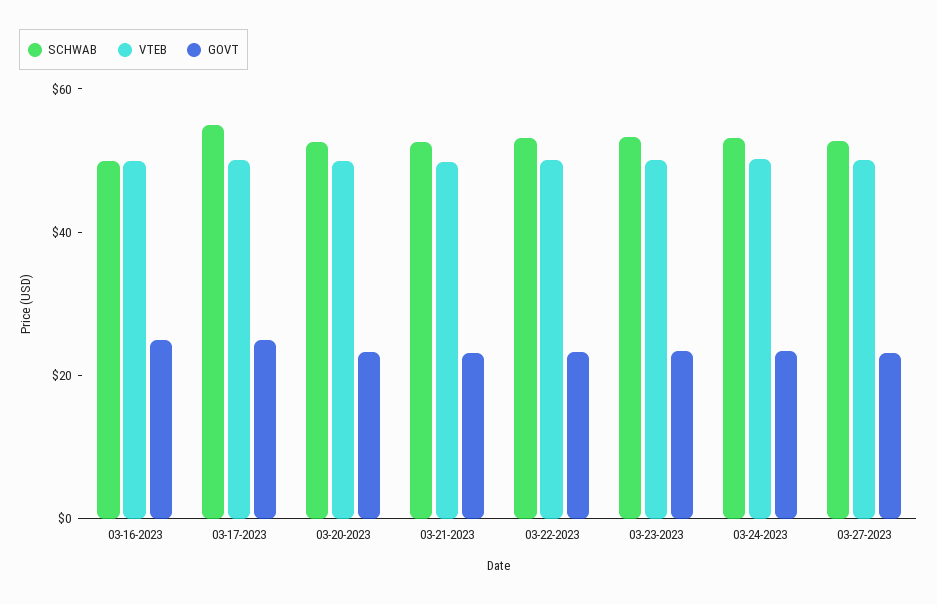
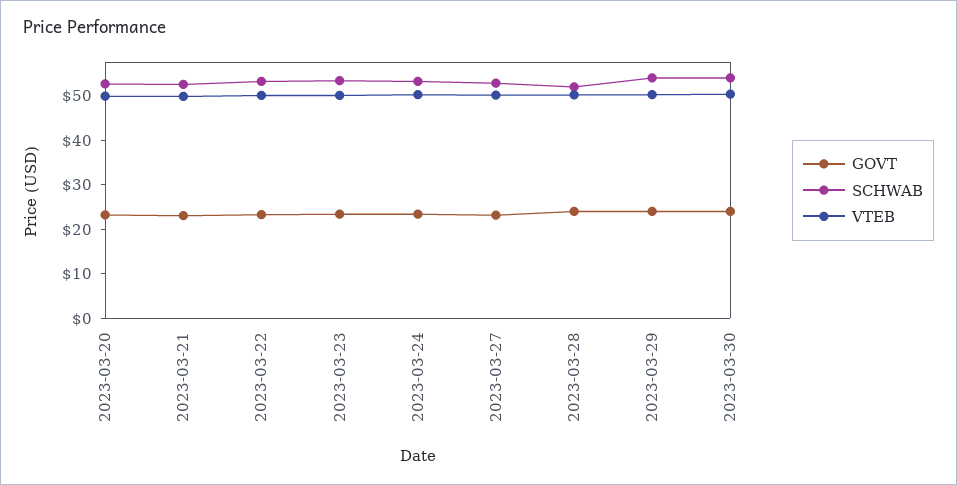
SCHWAB, 03-16-2023: 50 -> none
VTEB, 03-16-2023: 50 -> none
GOVT, 03-16-2023: 25 -> none
SCHWAB, 03-17-2023: 55 -> none
VTEB, 03-17-2023: 50 -> none
GOVT, 03-17-2023: 25 -> none
GOVT, 2023-03-28: none -> 24
SCHWAB, 2023-03-28: none -> 52
VTEB, 2023-03-28: none -> 50
GOVT, 2023-03-29: none -> 24
SCHWAB, 2023-03-29: none -> 54
VTEB, 2023-03-29: none -> 50
GOVT, 2023-03-30: none -> 24
SCHWAB, 2023-03-30: none -> 54
VTEB, 2023-03-30: none -> 50

